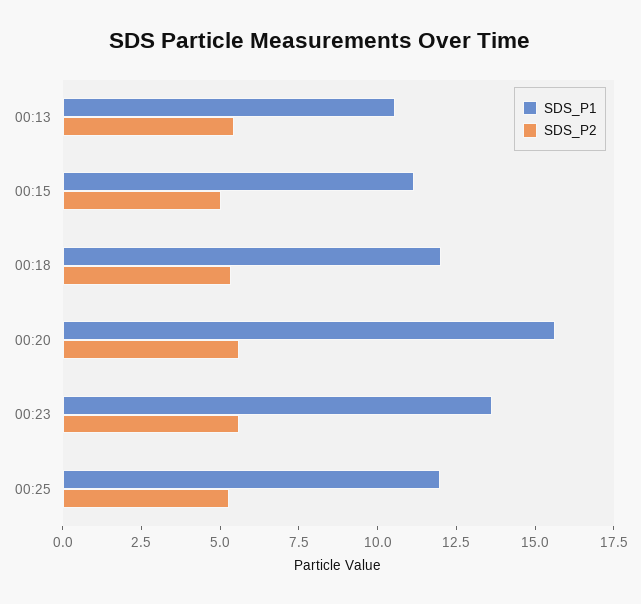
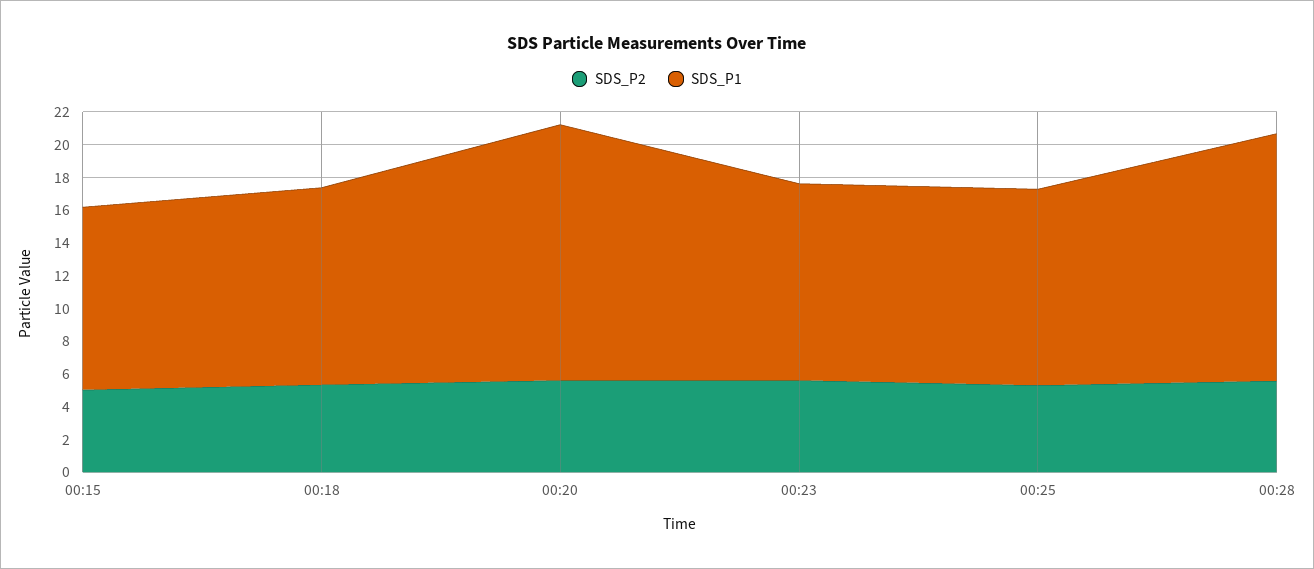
SDS_P1, 00:13: 10.5 -> none
SDS_P2, 00:13: 5.5 -> none
SDS_P1, 00:23: 13.5 -> 12
SDS_P2, 00:28: none -> 5.5
SDS_P1, 00:28: none -> 15

